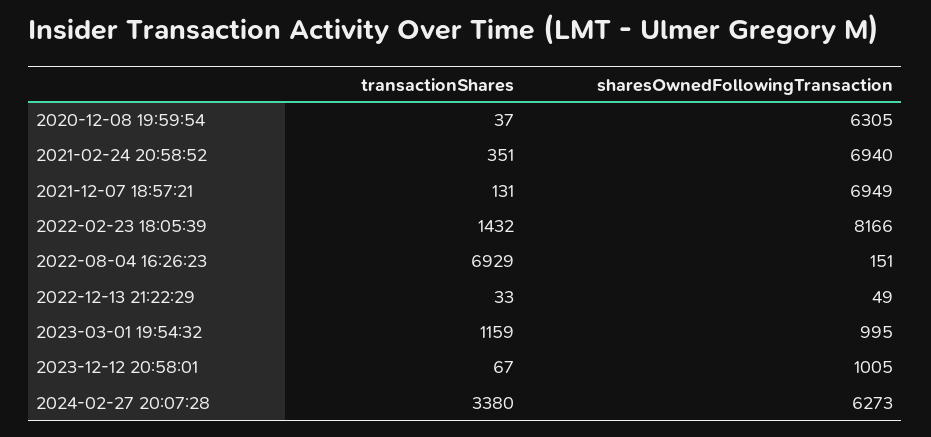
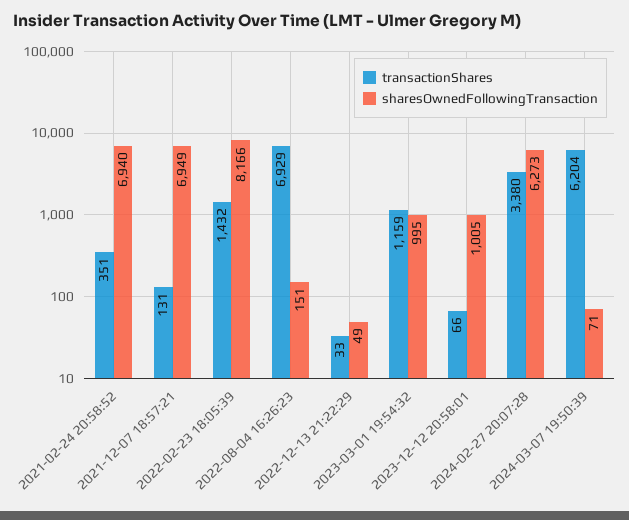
transactionShares, 2020-12-08 19:59:54: 37 -> none
sharesOwnedFollowingTransaction, 2020-12-08 19:59:54: 6305 -> none
transactionShares, 2023-12-12 20:58:01: 67 -> 66
transactionShares, 2024-03-07 19:50:39: none -> 6204
sharesOwnedFollowingTransaction, 2024-03-07 19:50:39: none -> 71

